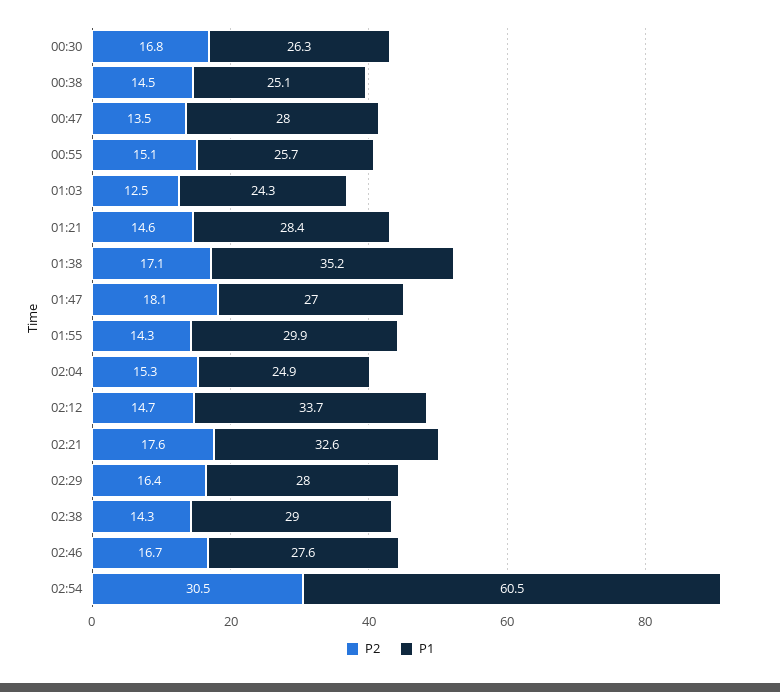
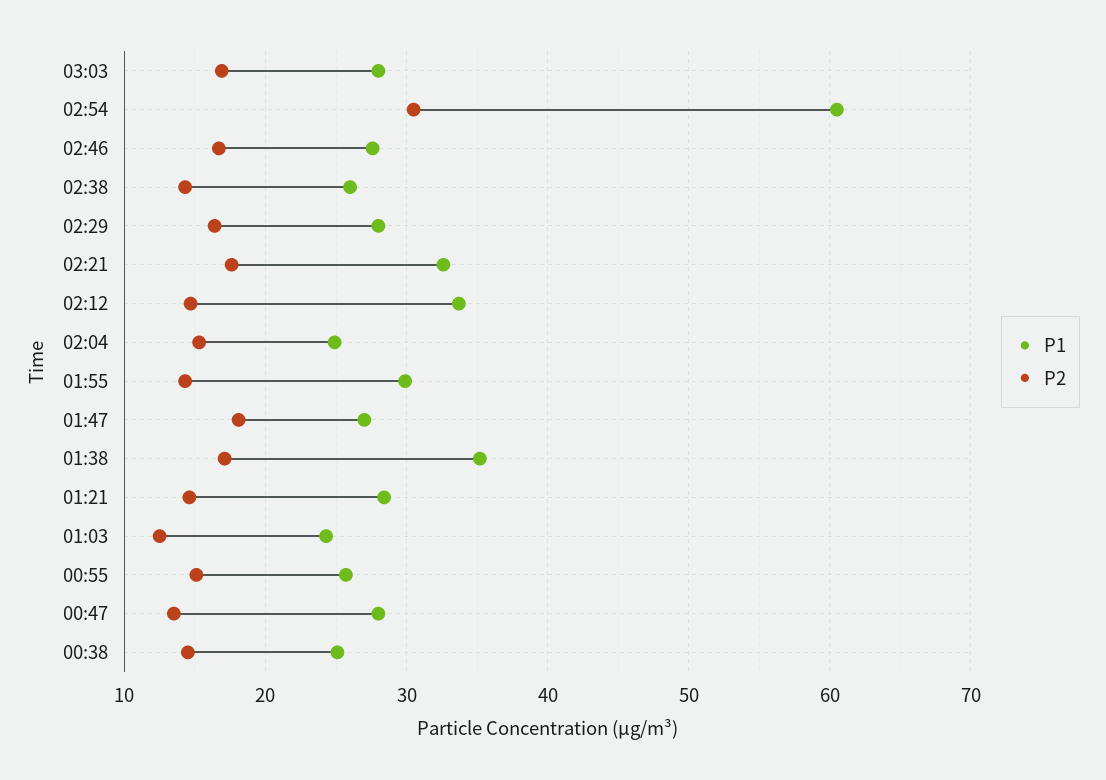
P2, 00:30: 16.8 -> none
P1, 00:30: 26.3 -> none
P1, 02:38: 29 -> 26
P1, 03:03: none -> 28
P2, 03:03: none -> 17

